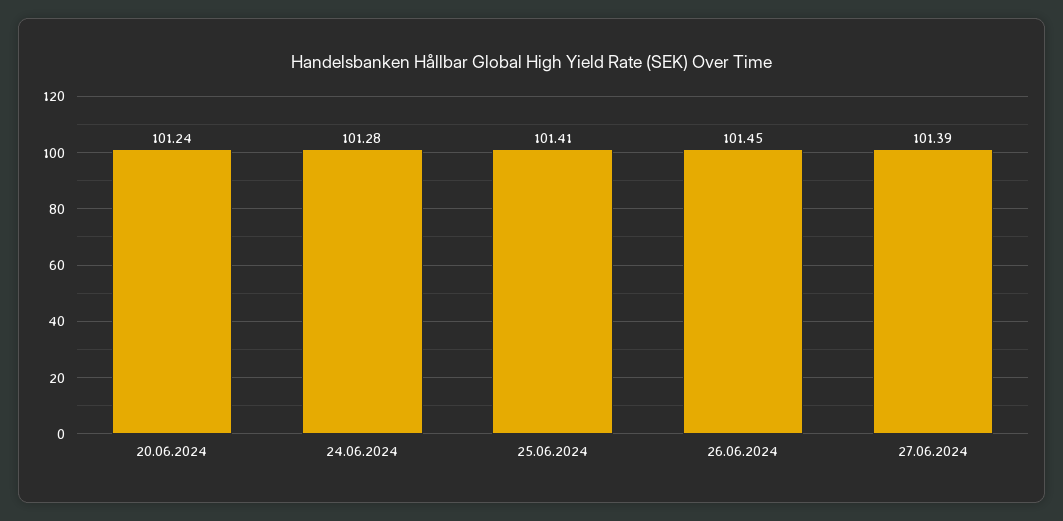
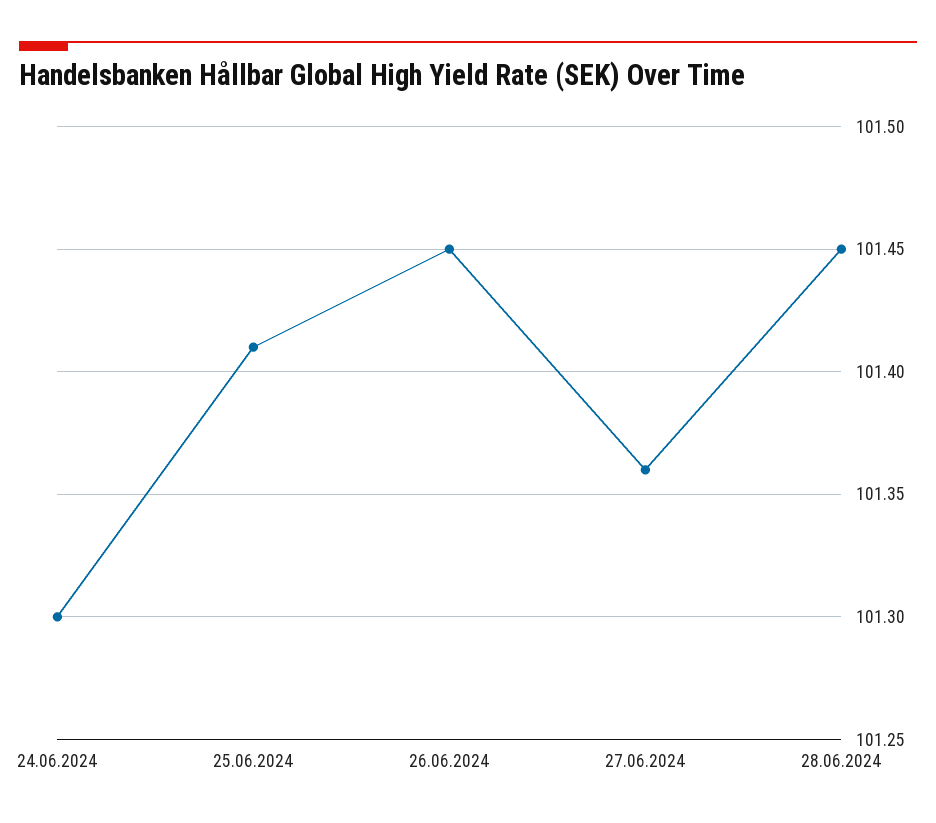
20.06.2024: 101.24 -> none
24.06.2024: 101.28 -> 101.3
27.06.2024: 101.39 -> 101.36
28.06.2024: none -> 101.45

